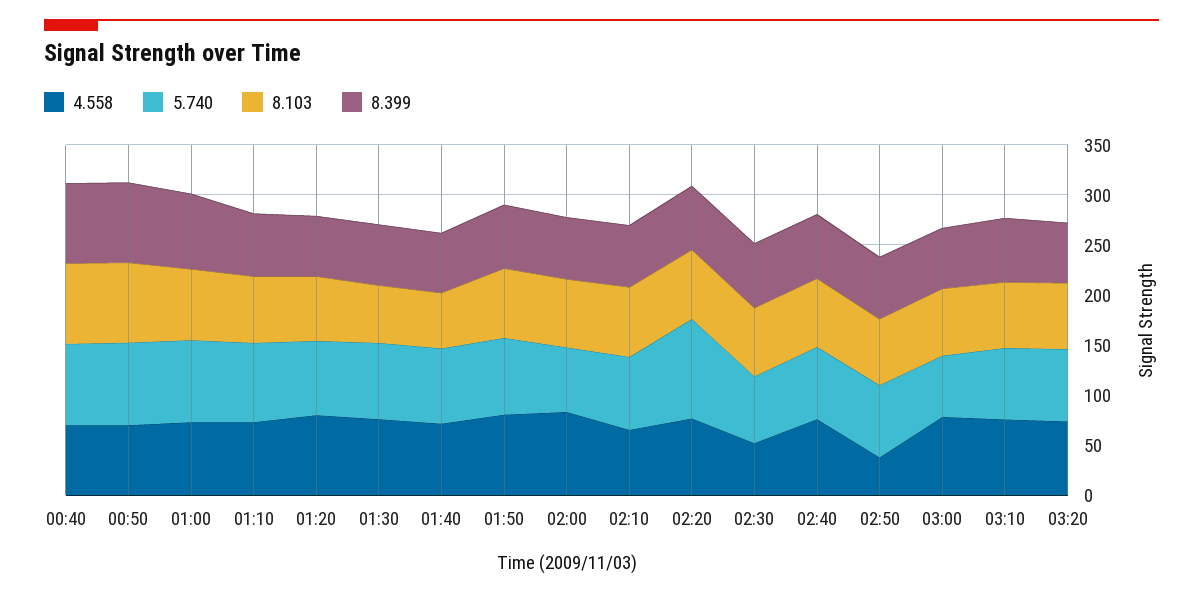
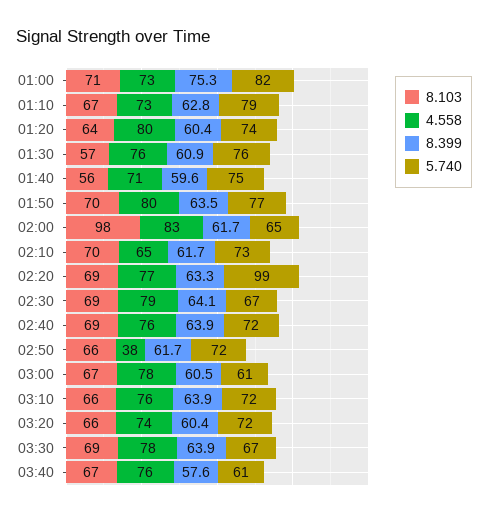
4.558, 00:40: 70 -> none
5.740, 00:40: 80 -> none
8.103, 00:40: 80 -> none
8.399, 00:40: 80 -> none
4.558, 00:50: 70 -> none
5.740, 00:50: 80 -> none
8.103, 00:50: 80 -> none
8.399, 00:50: 80 -> none
8.103, 02:00: 70 -> 98
4.558, 02:30: 50 -> 79
8.103, 03:30: none -> 69
4.558, 03:30: none -> 78
8.399, 03:30: none -> 63.9
5.740, 03:30: none -> 67
8.103, 03:40: none -> 67
4.558, 03:40: none -> 76
8.399, 03:40: none -> 57.6
5.740, 03:40: none -> 61

